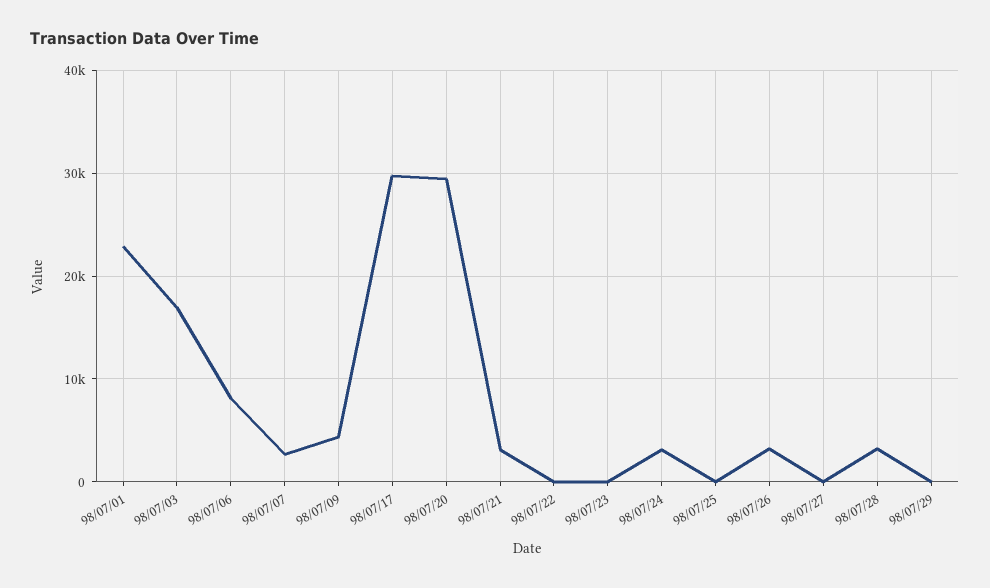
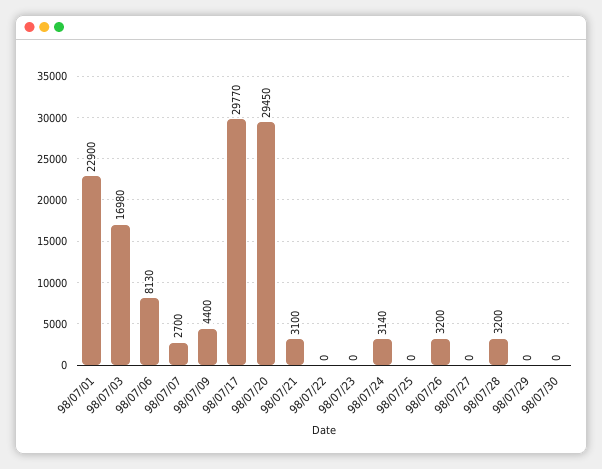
98/07/30: none -> 0

